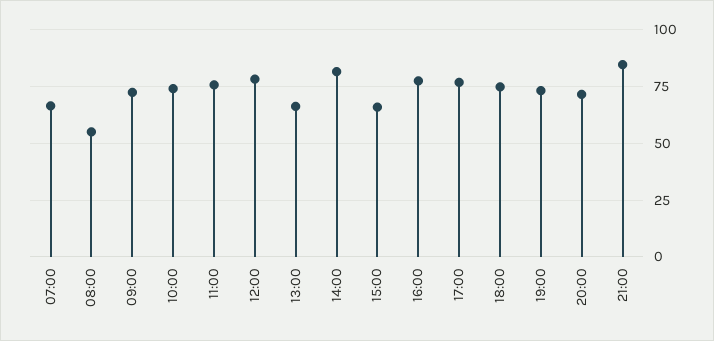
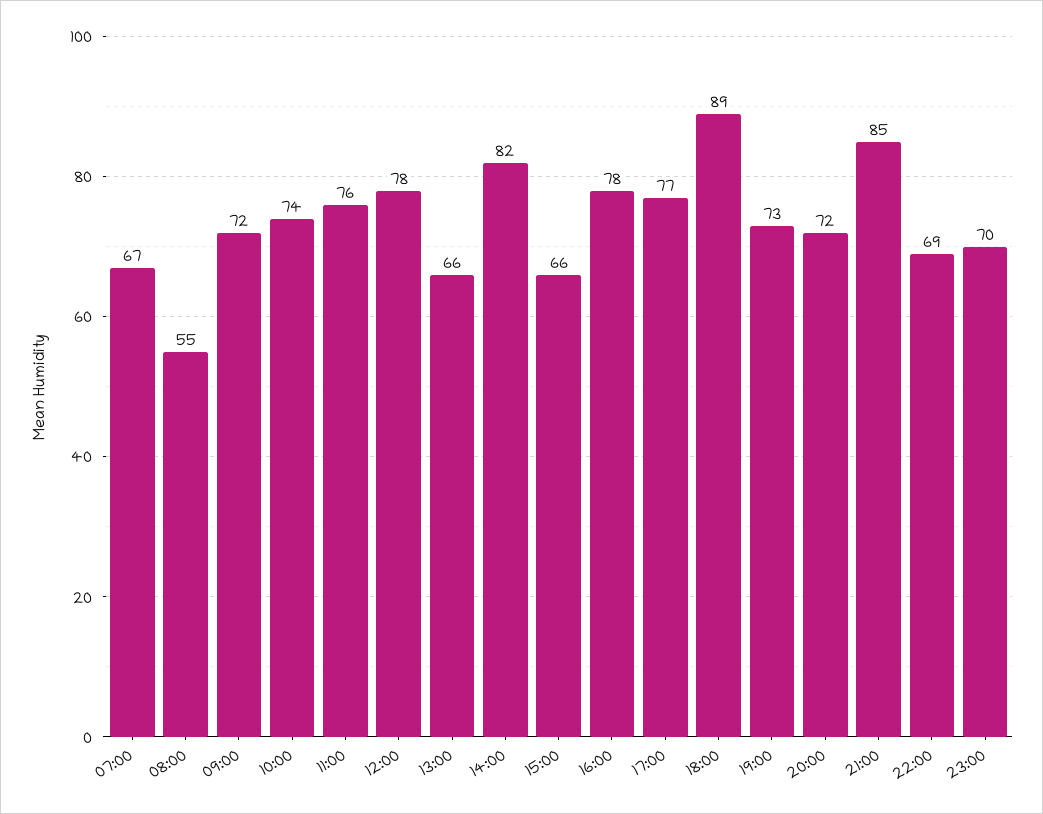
18:00: 75 -> 89
22:00: none -> 69
23:00: none -> 70

